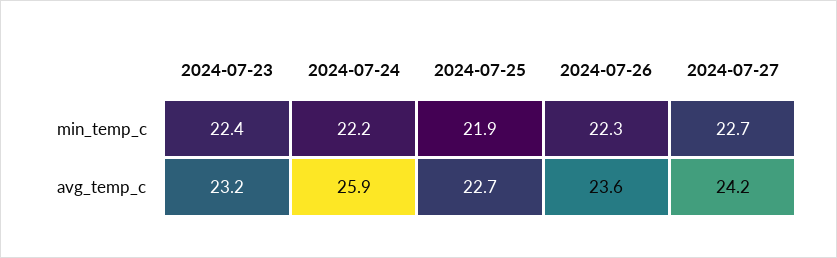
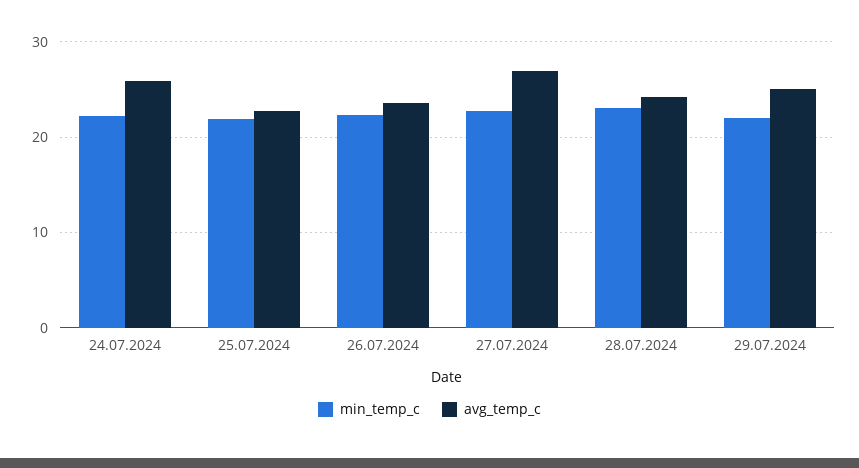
min_temp_c, 2024-07-23: 22.4 -> none
avg_temp_c, 2024-07-23: 23.2 -> none
avg_temp_c, 2024-07-27: 24.2 -> 27
min_temp_c, 28.07.2024: none -> 23
avg_temp_c, 28.07.2024: none -> 24
min_temp_c, 29.07.2024: none -> 22
avg_temp_c, 29.07.2024: none -> 25

